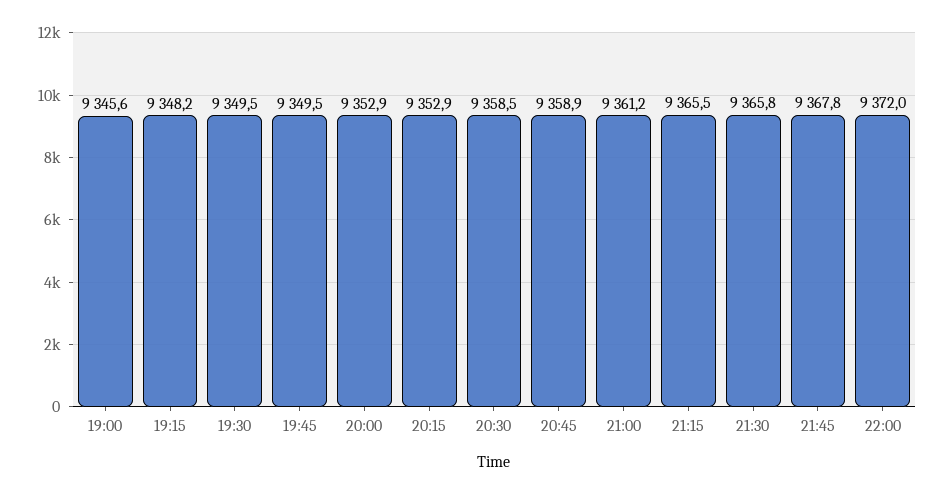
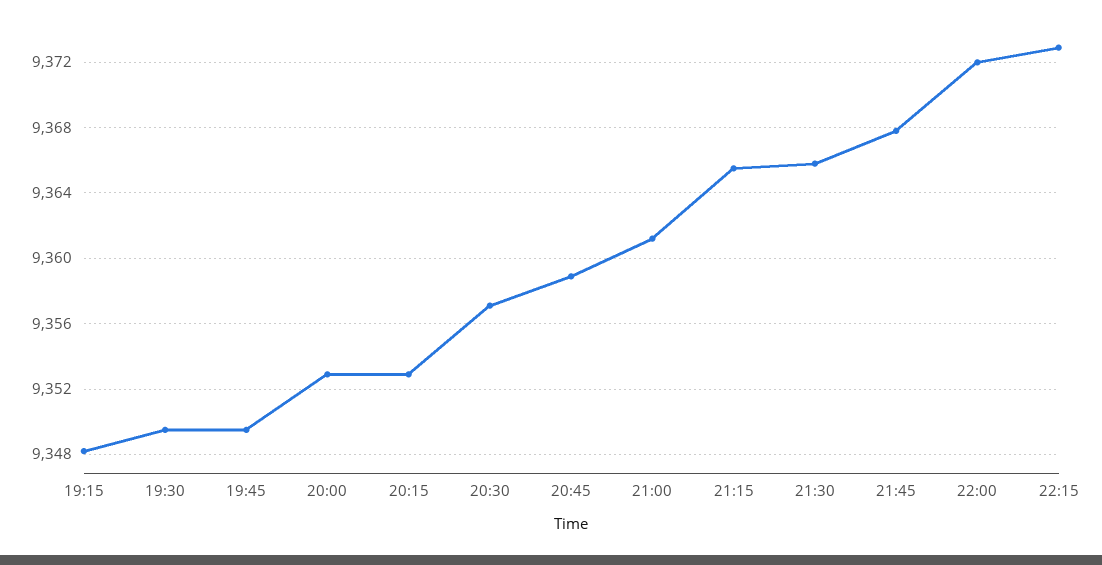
19:00: 9345.6 -> none
20:30: 9358.5 -> 9357
22:15: none -> 9373

